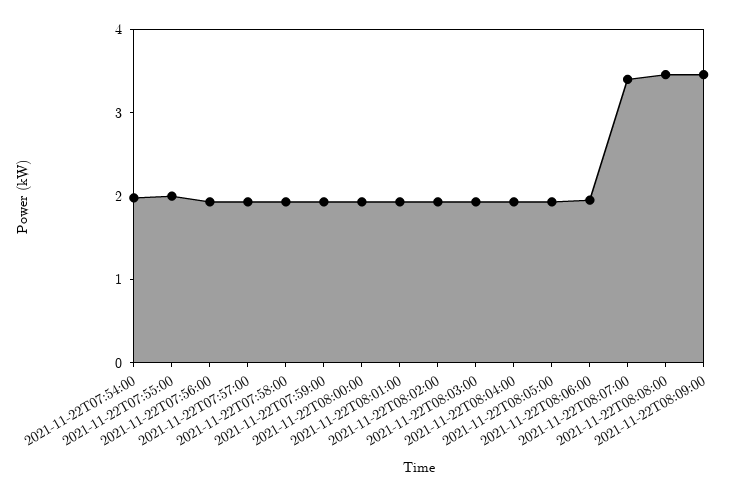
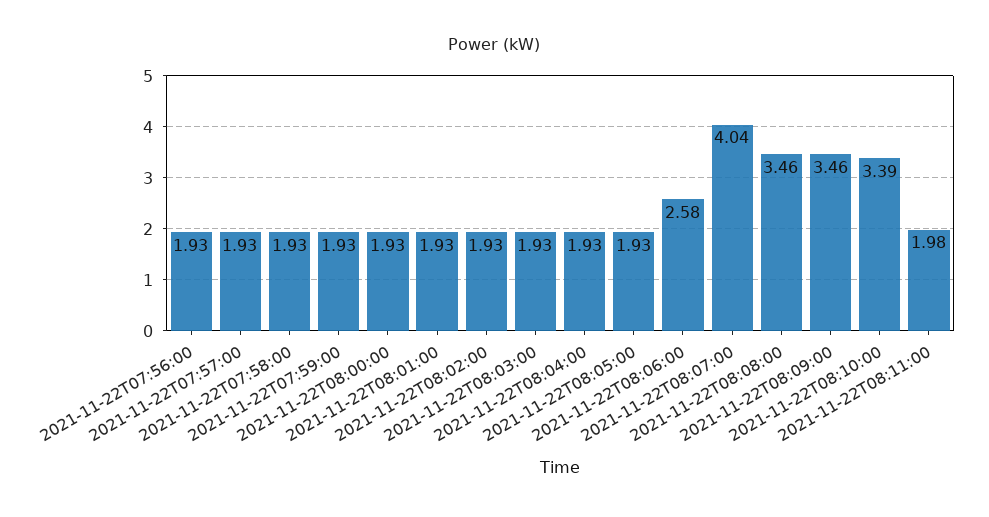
2021-11-22T07:54:00: 2 -> none
2021-11-22T07:55:00: 2 -> none
2021-11-22T08:06:00: 2 -> 2.58
2021-11-22T08:07:00: 3.4 -> 4.04
2021-11-22T08:10:00: none -> 3.39
2021-11-22T08:11:00: none -> 1.98

